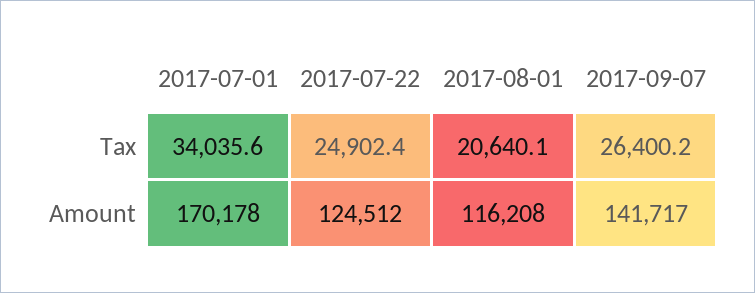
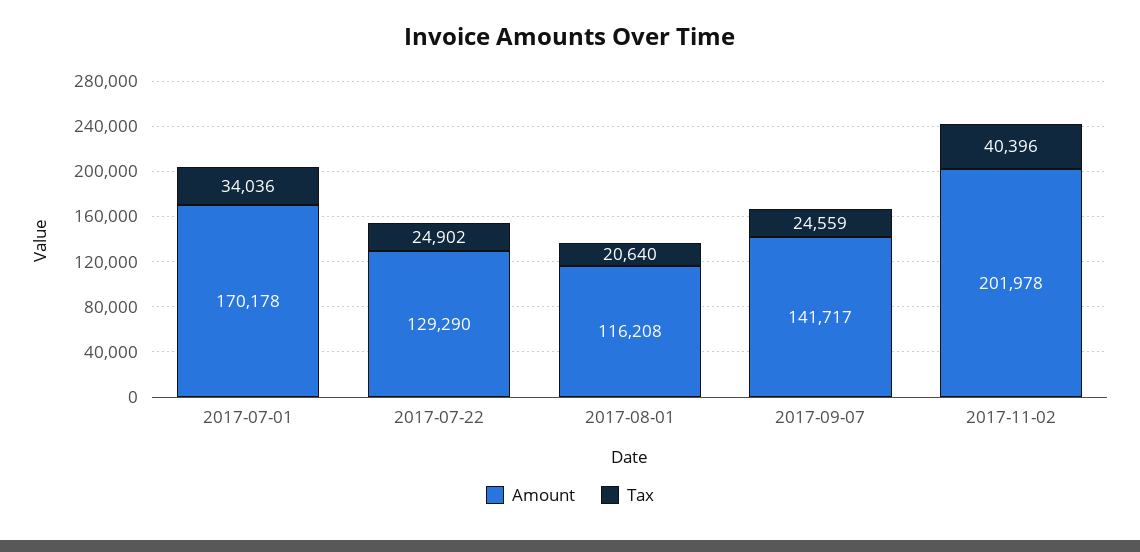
Tax, 2017-09-07: 26400.2 -> 24559
Amount, 2017-07-22: 124512 -> 129290
Amount, 2017-11-02: none -> 201978
Tax, 2017-11-02: none -> 40396

